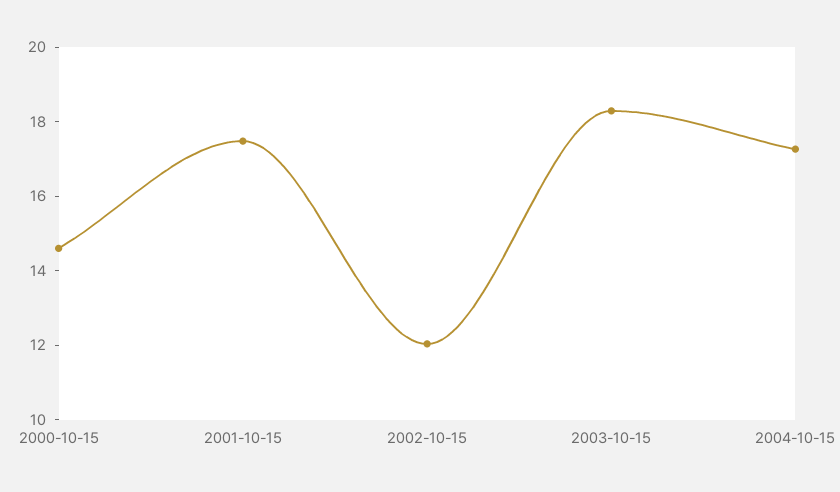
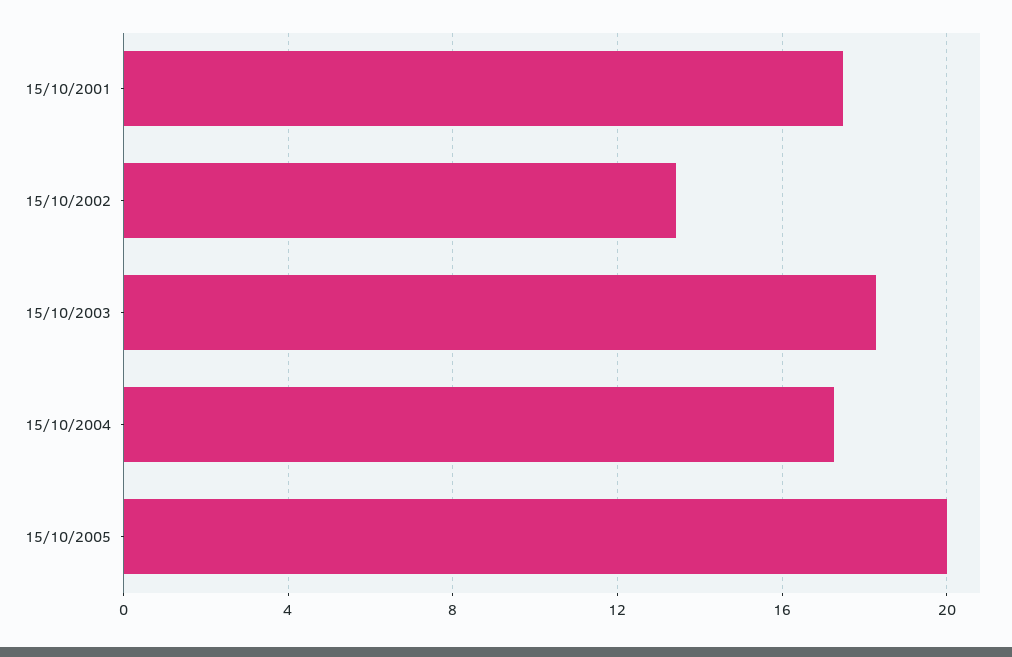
2000-10-15: 14.5 -> none
2002-10-15: 12 -> 13.5
15/10/2005: none -> 20

